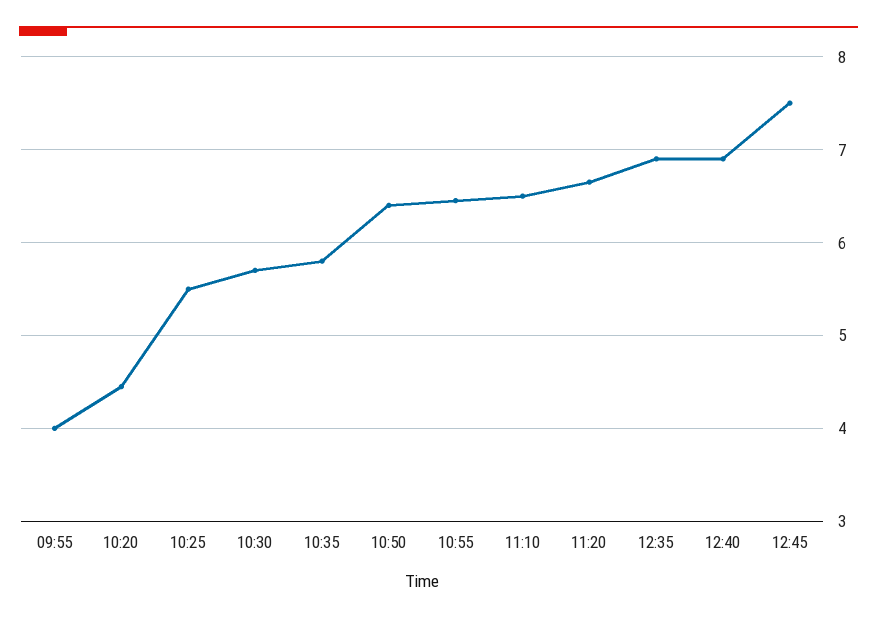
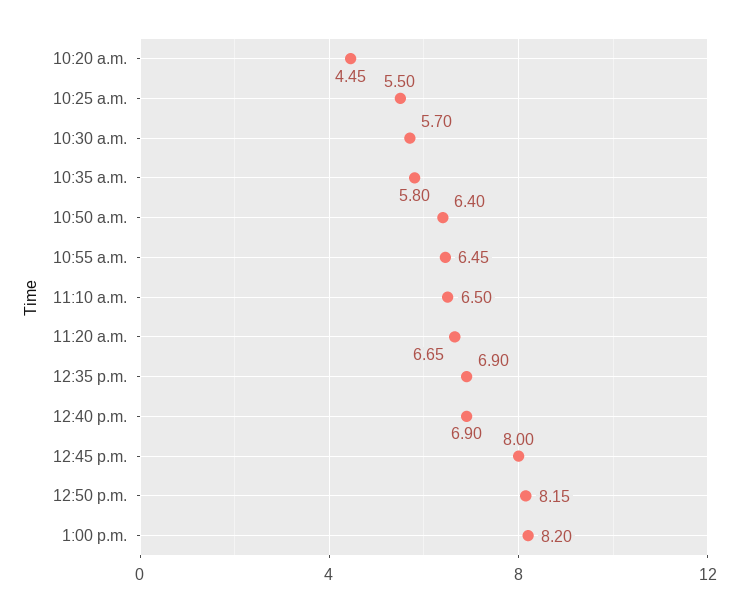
09:55: 4 -> none
12:45: 7.5 -> 8
12:50 p.m.: none -> 8.15
1:00 p.m.: none -> 8.2

